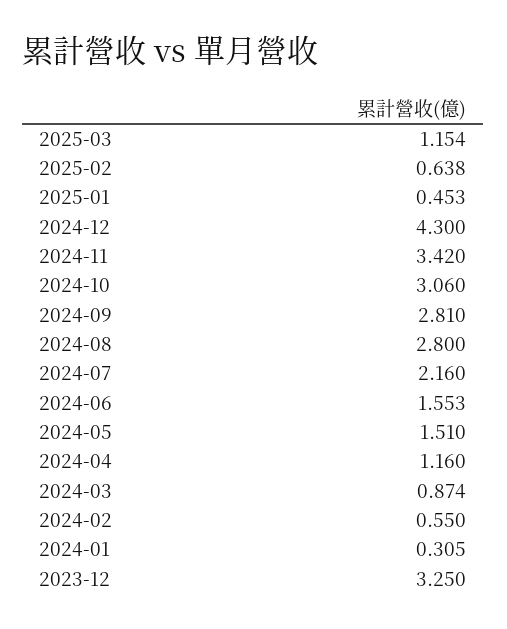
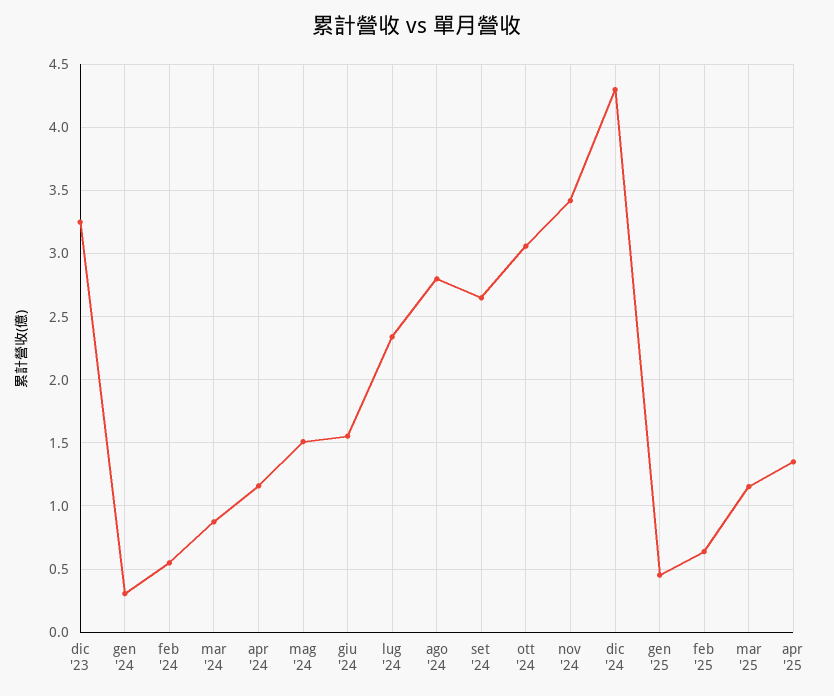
2024-09: 2.81 -> 2.65
2024-07: 2.16 -> 2.35
apr '25: none -> 1.35

